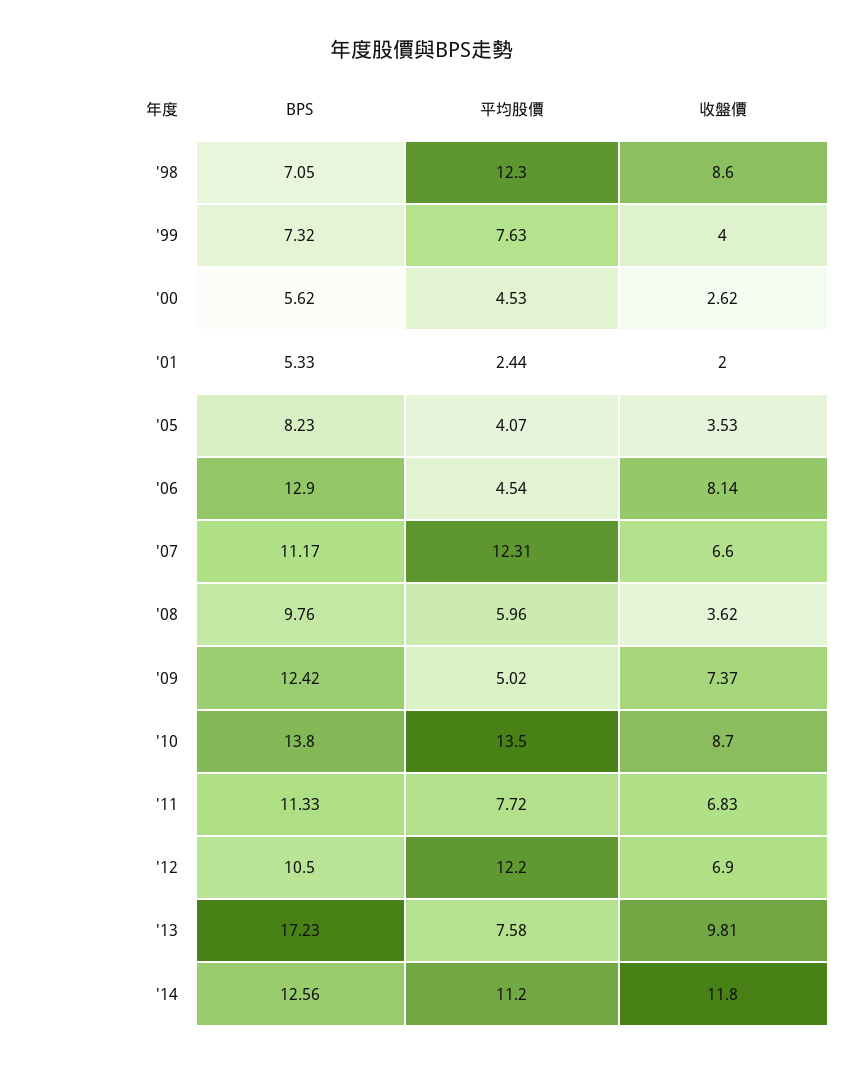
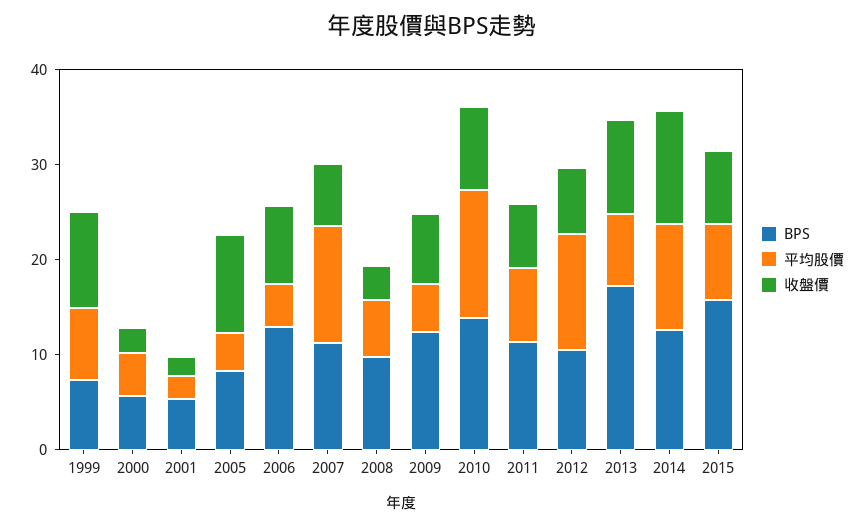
BPS, '98: 7.05 -> none
平均股價, '98: 12.3 -> none
收盤價, '98: 8.6 -> none
收盤價, '99: 4 -> 10
收盤價, '05: 3.53 -> 10
BPS, 2015: none -> 16
平均股價, 2015: none -> 8
收盤價, 2015: none -> 8

